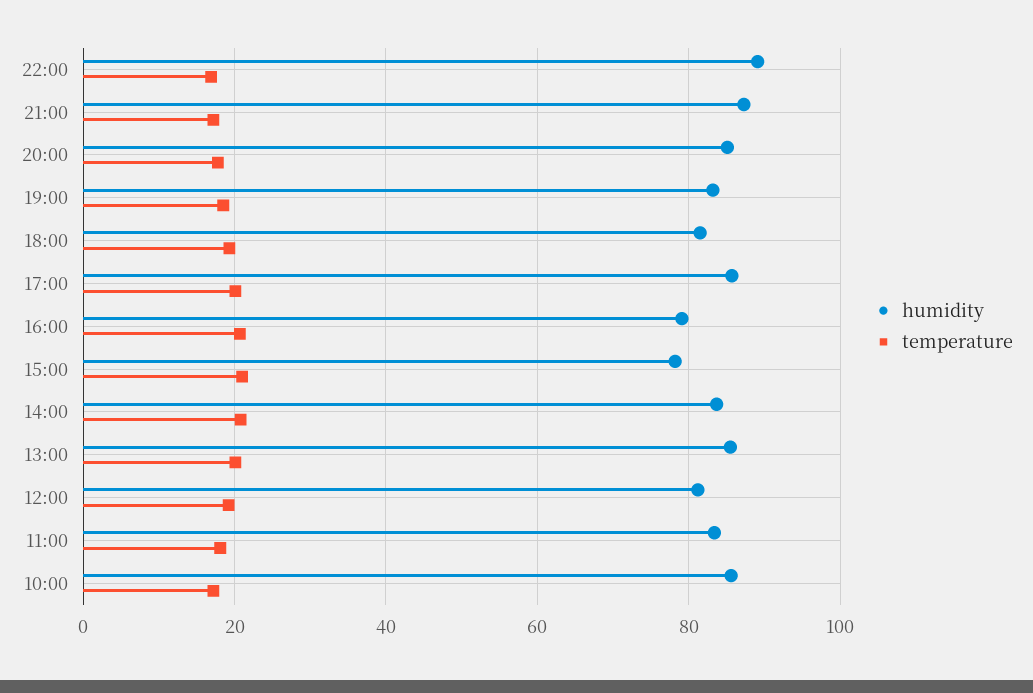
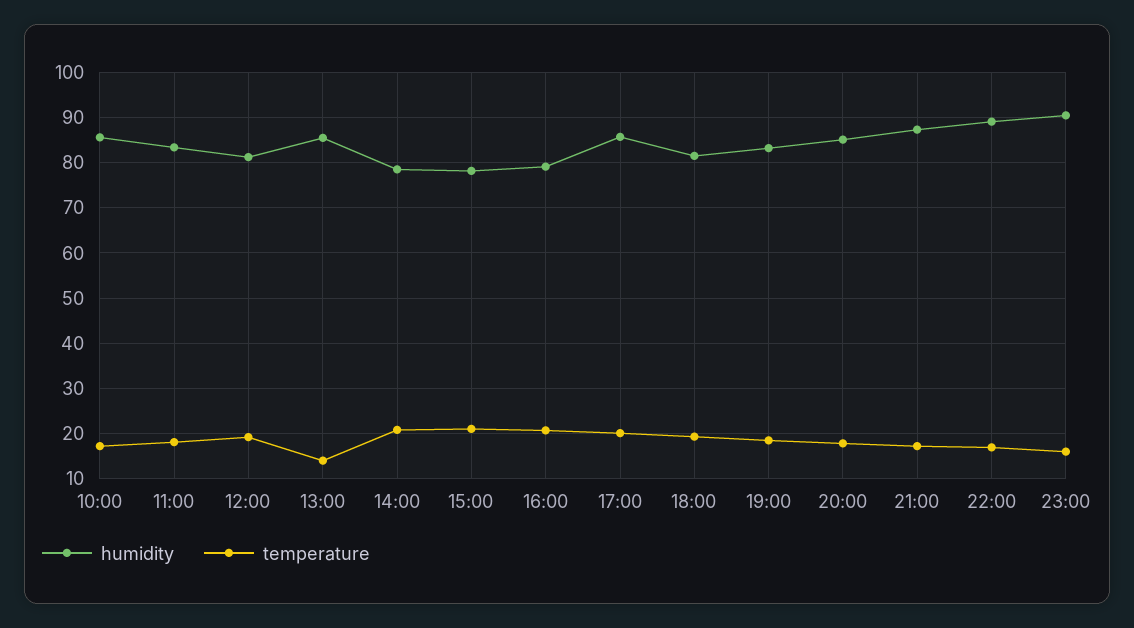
humidity, 14:00: 84 -> 78
temperature, 13:00: 20 -> 14
humidity, 23:00: none -> 90
temperature, 23:00: none -> 16

